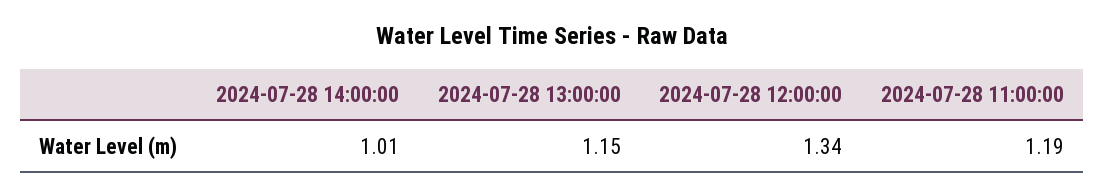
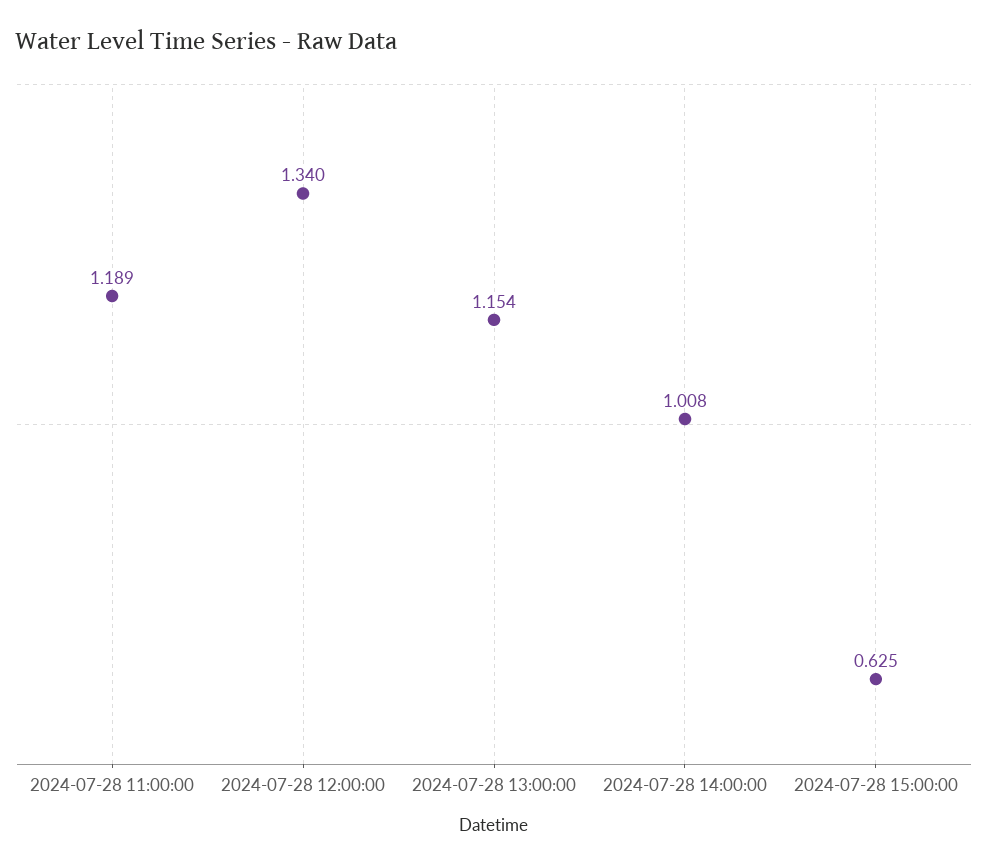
2024-07-28 15:00:00: none -> 0.625

